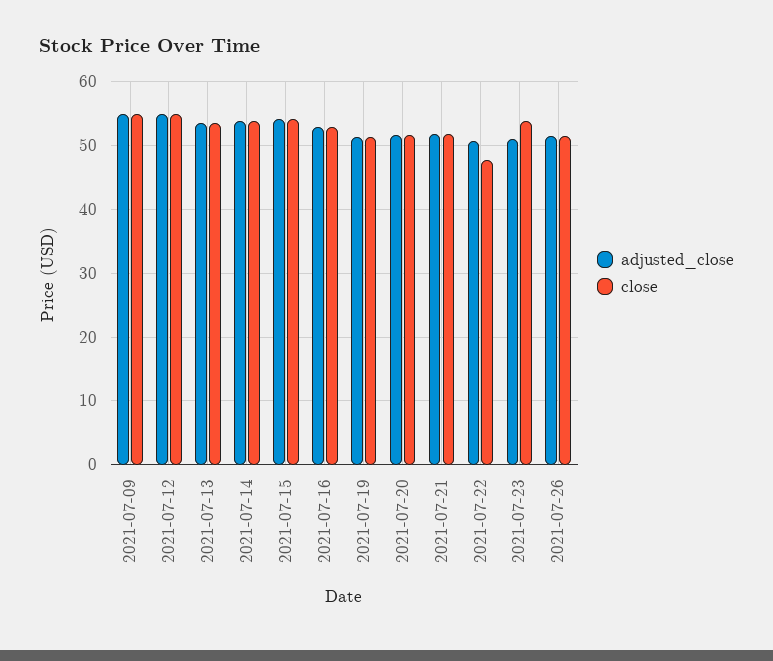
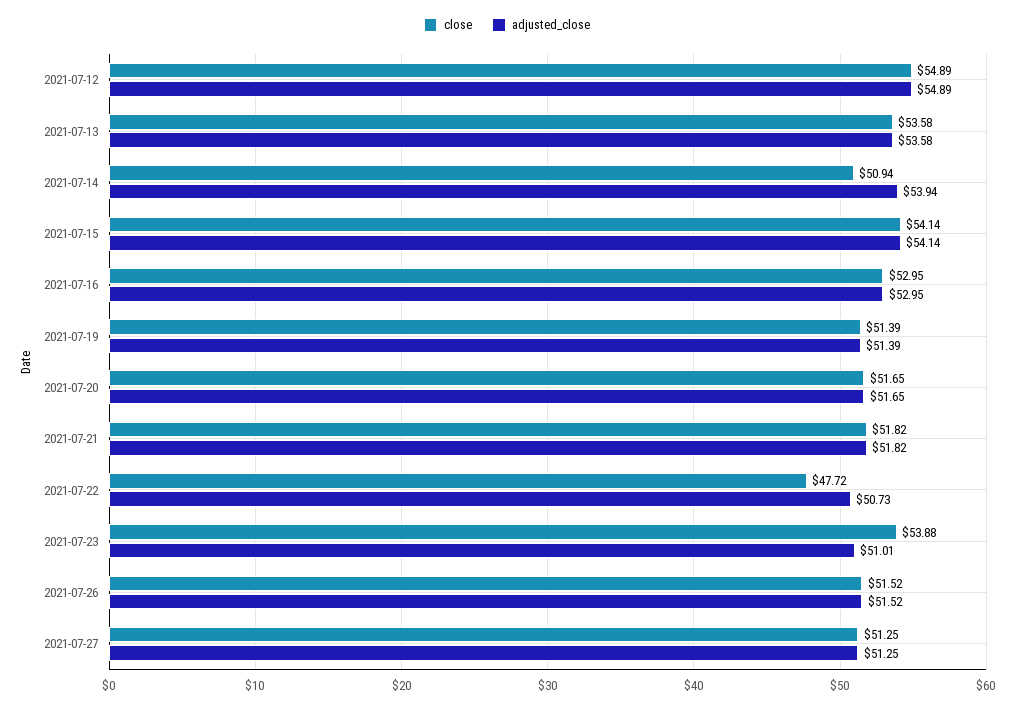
adjusted_close, 2021-07-09: 55 -> none
close, 2021-07-09: 55 -> none
close, 2021-07-14: 54 -> 50.94
close, 2021-07-27: none -> 51.25
adjusted_close, 2021-07-27: none -> 51.25

